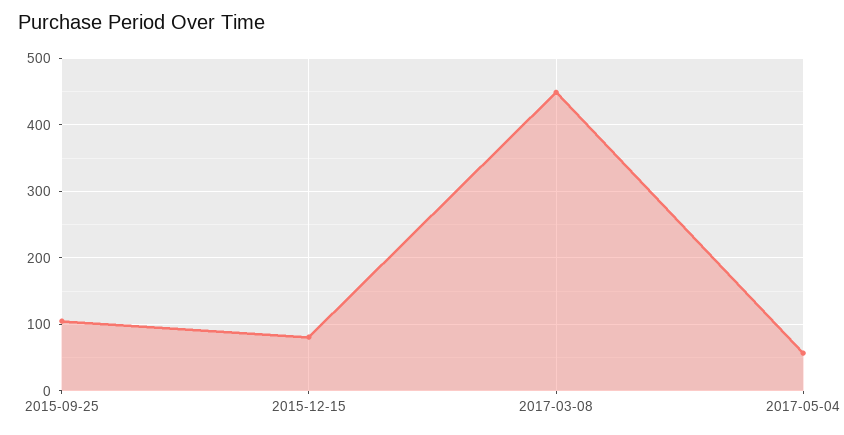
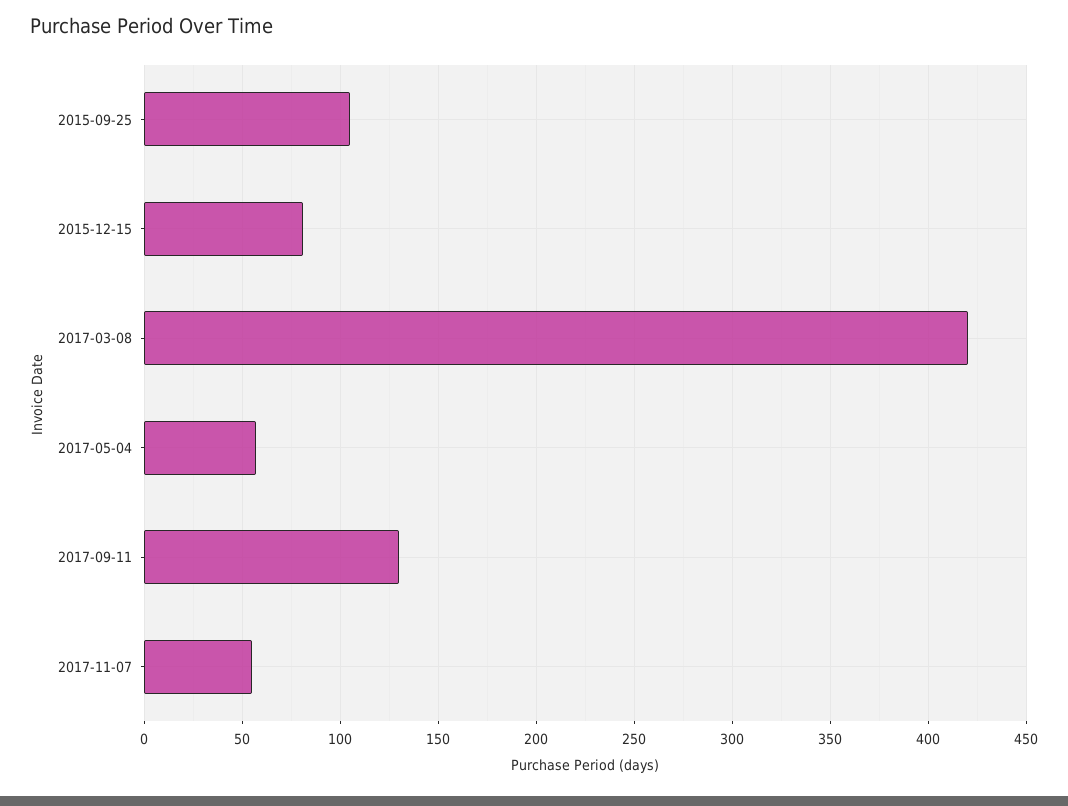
2017-03-08: 450 -> 420
2017-09-11: none -> 130
2017-11-07: none -> 55

